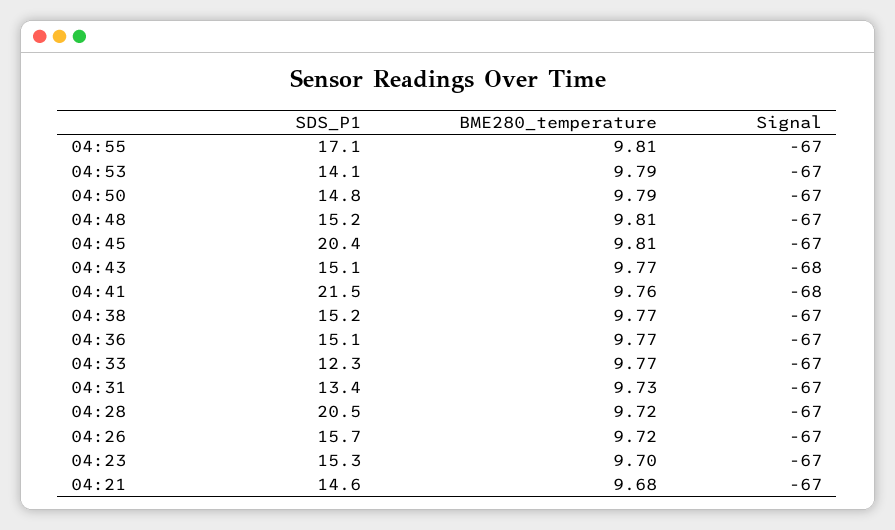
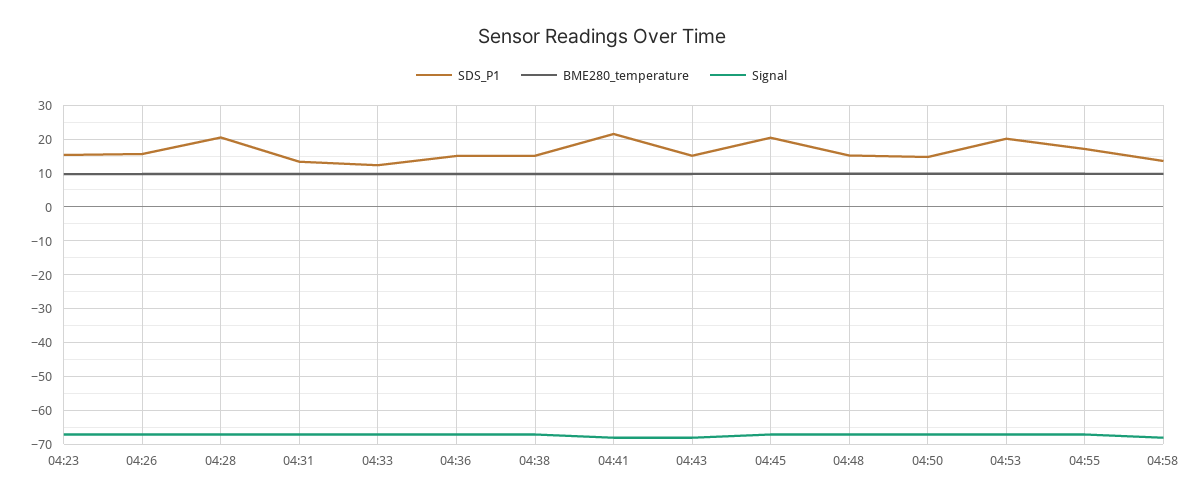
SDS_P1, 04:53: 14.1 -> 20
SDS_P1, 04:21: 14.6 -> none
BME280_temperature, 04:21: 9.68 -> none
Signal, 04:21: -67 -> none
SDS_P1, 04:58: none -> 14
BME280_temperature, 04:58: none -> 10
Signal, 04:58: none -> -68

